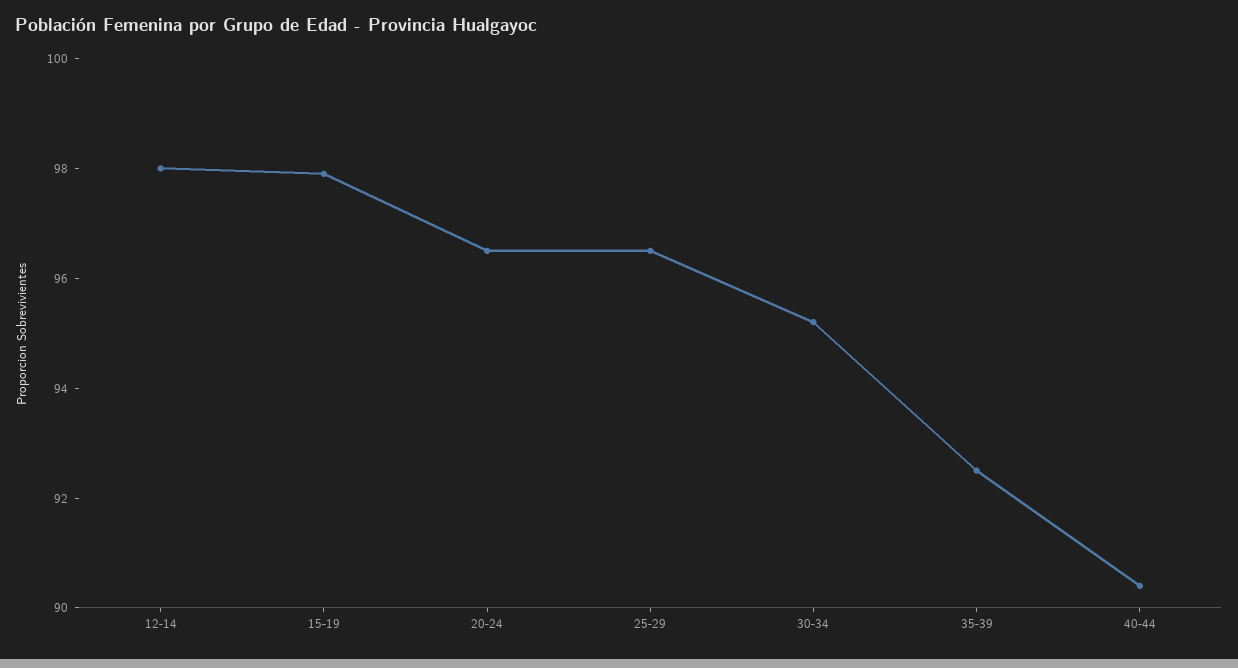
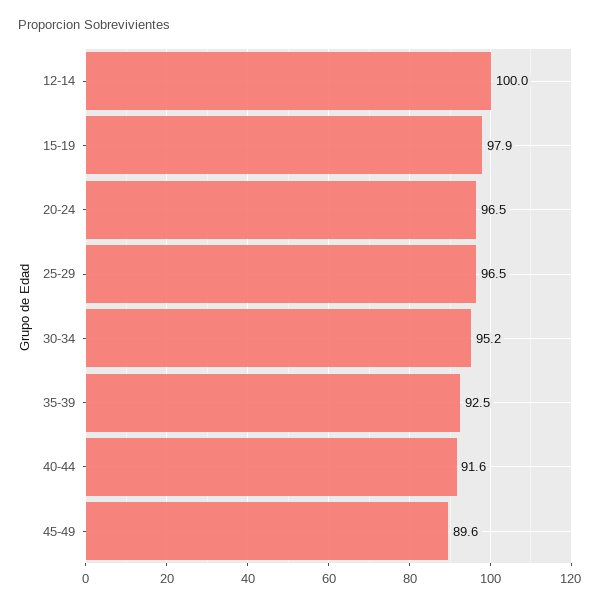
12-14: 98 -> 100
40-44: 90.5 -> 91.6
45-49: none -> 89.6

